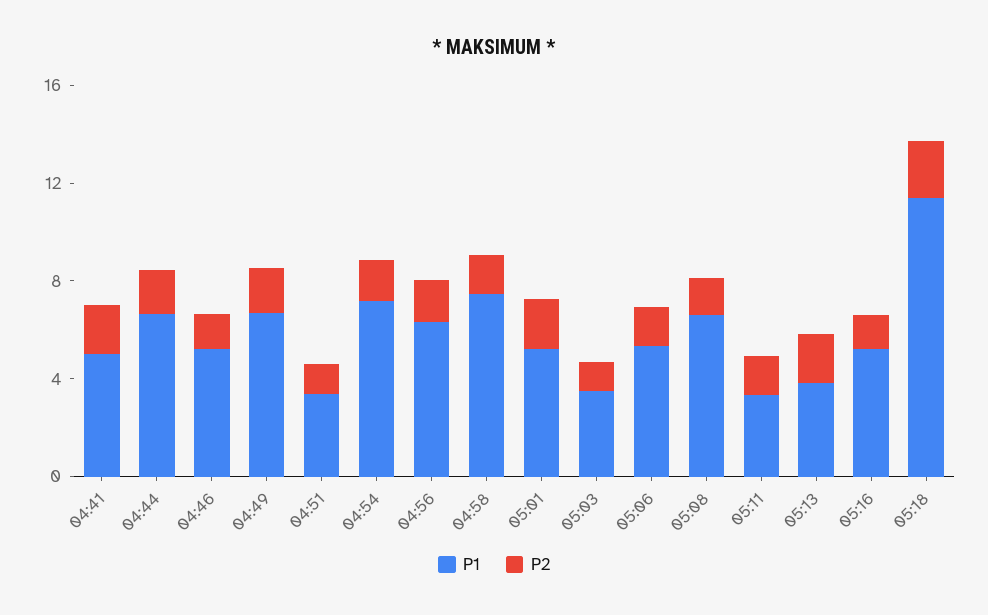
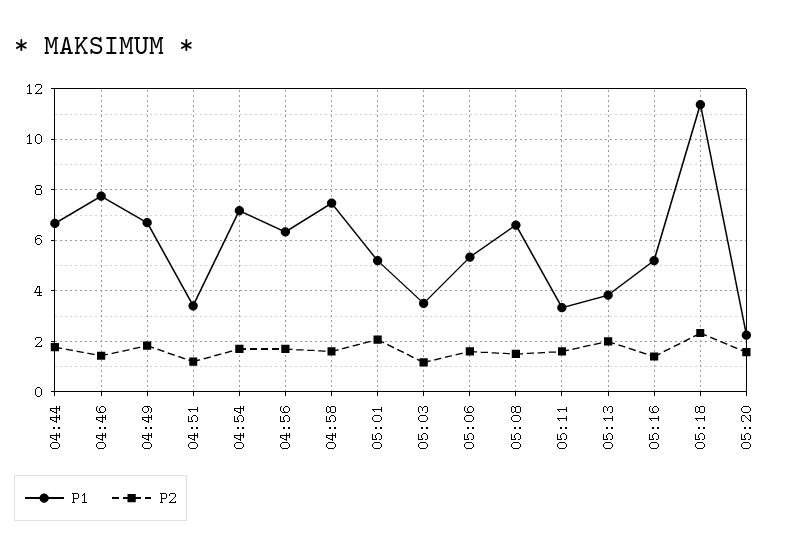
P1, 04:41: 5 -> none
P2, 04:41: 2 -> none
P1, 04:46: 5 -> 7.75
P1, 05:20: none -> 2.25
P2, 05:20: none -> 1.5

